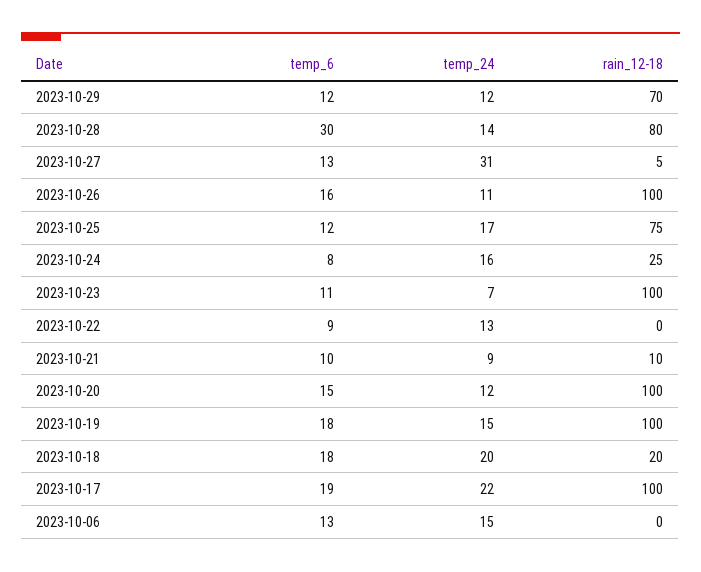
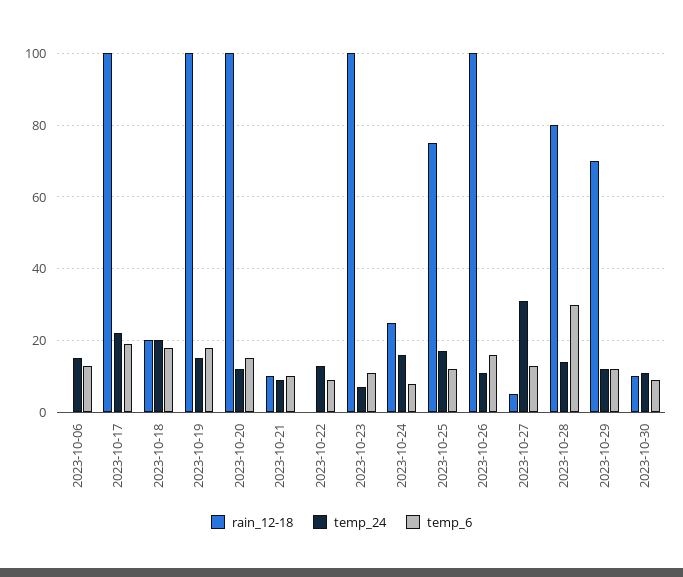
rain_12-18, 2023-10-30: none -> 10
temp_24, 2023-10-30: none -> 10
temp_6, 2023-10-30: none -> 10

